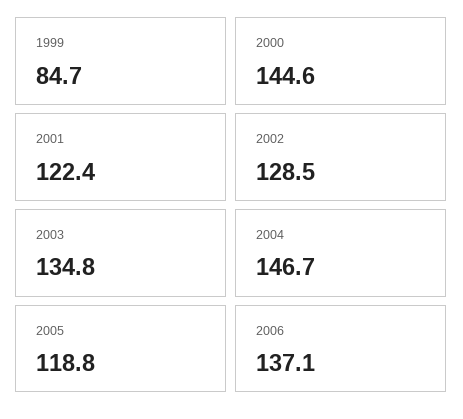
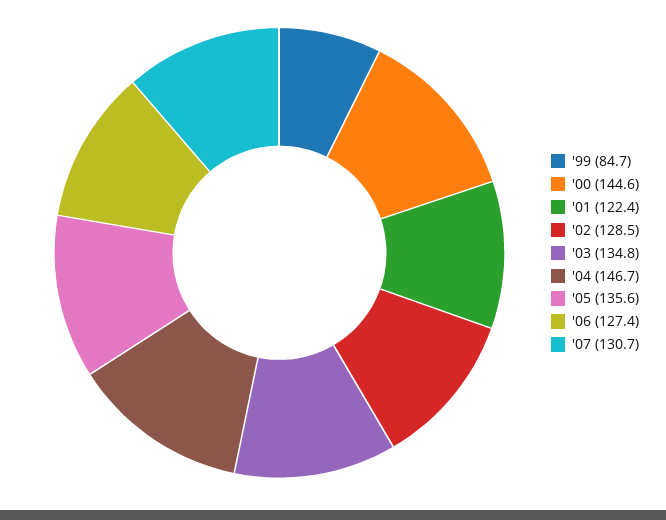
2005: 118.8 -> 135.6
2006: 137.1 -> 127.4
'07: none -> 130.7

